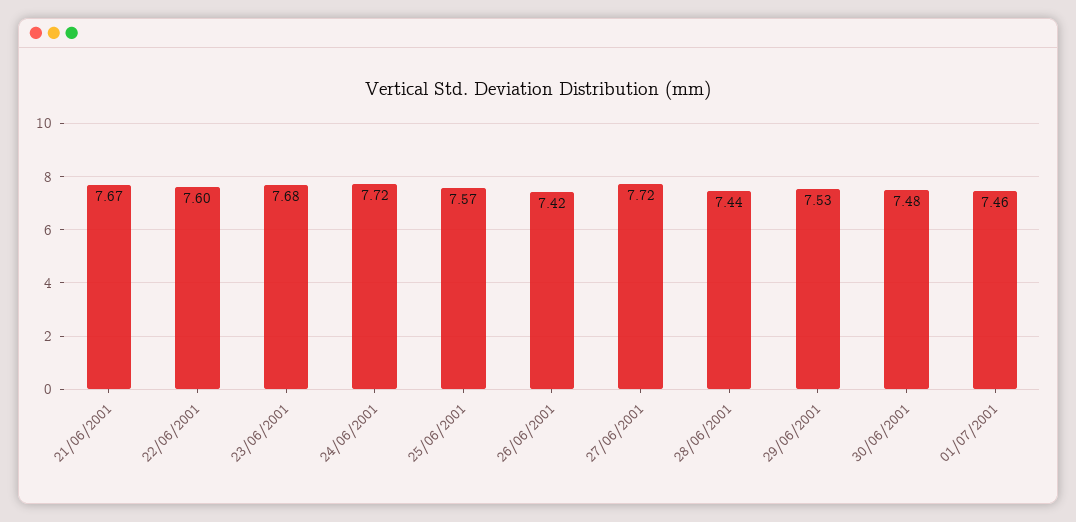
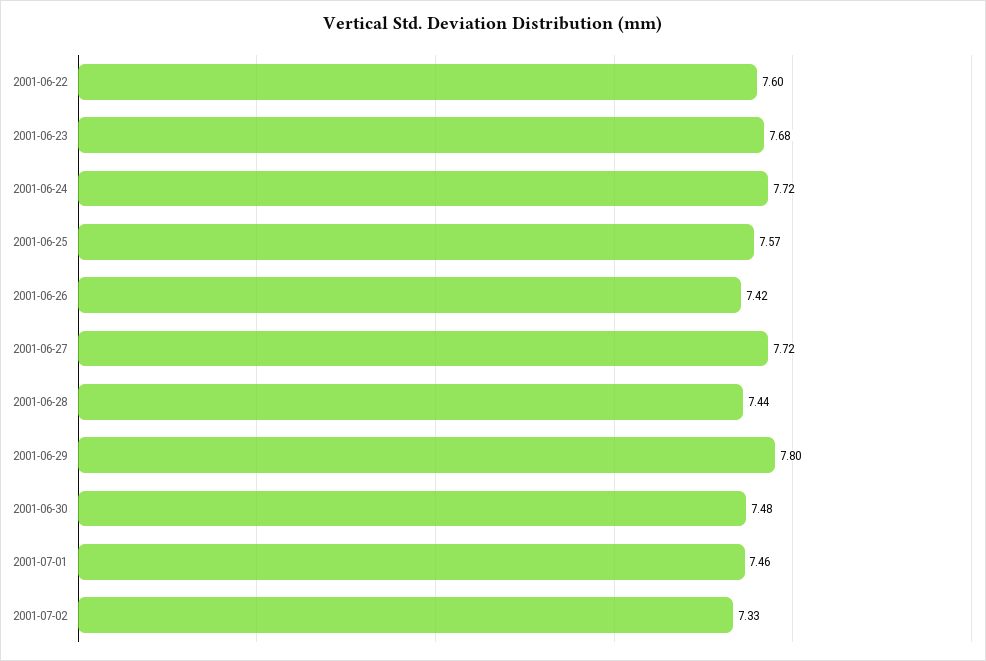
21/06/2001: 7.67 -> none
29/06/2001: 7.53 -> 7.8
2001-07-02: none -> 7.33

